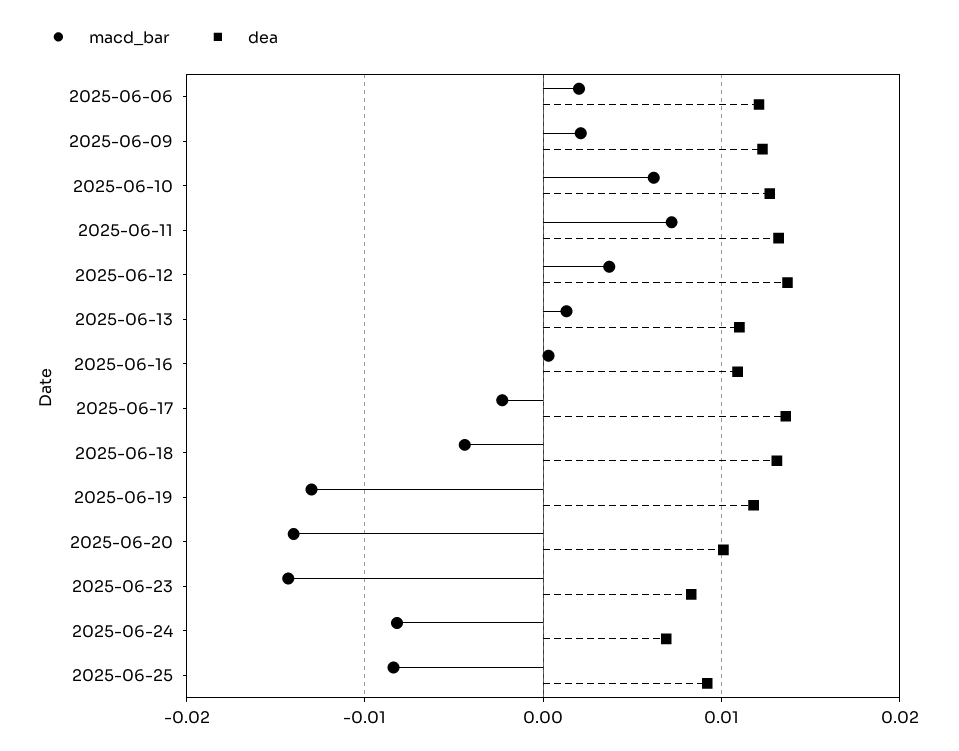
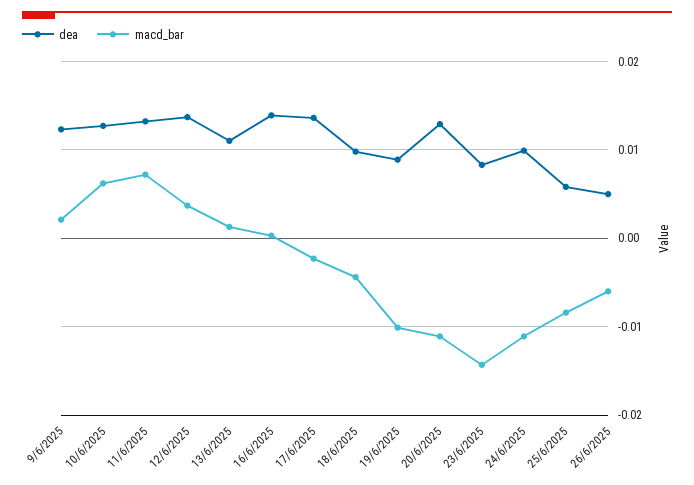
macd_bar, 2025-06-06: 0.002 -> none
dea, 2025-06-06: 0.012 -> none
dea, 2025-06-16: 0.011 -> 0.014
dea, 2025-06-18: 0.013 -> 0.01
macd_bar, 2025-06-19: -0.013 -> -0.01
dea, 2025-06-19: 0.012 -> 0.009
macd_bar, 2025-06-20: -0.014 -> -0.011
dea, 2025-06-20: 0.01 -> 0.013
macd_bar, 2025-06-24: -0.008 -> -0.011
dea, 2025-06-24: 0.007 -> 0.01
dea, 2025-06-25: 0.009 -> 0.006
dea, 26/6/2025: none -> 0.005
macd_bar, 26/6/2025: none -> -0.006

